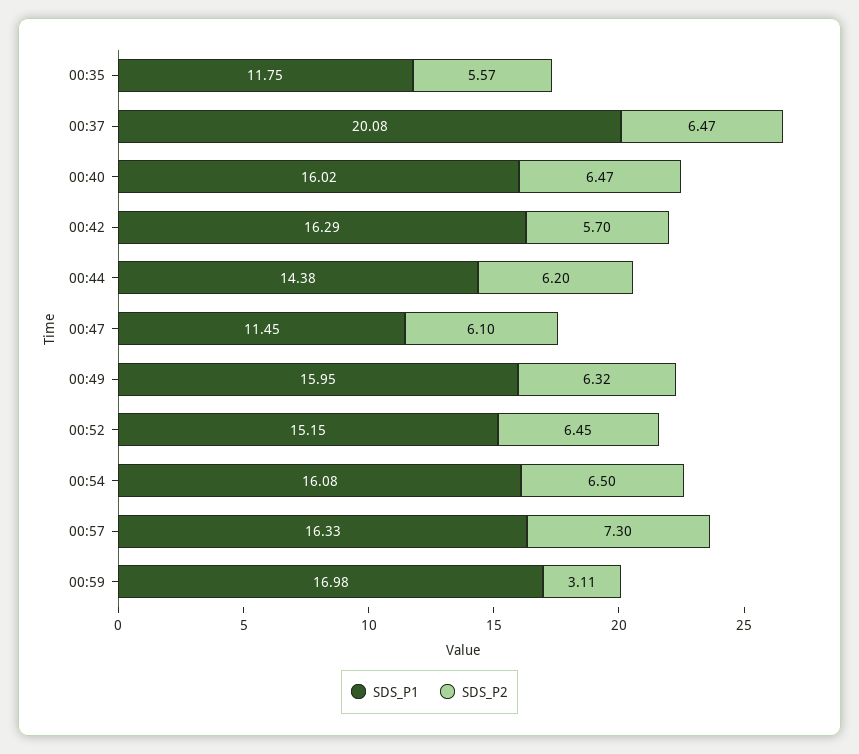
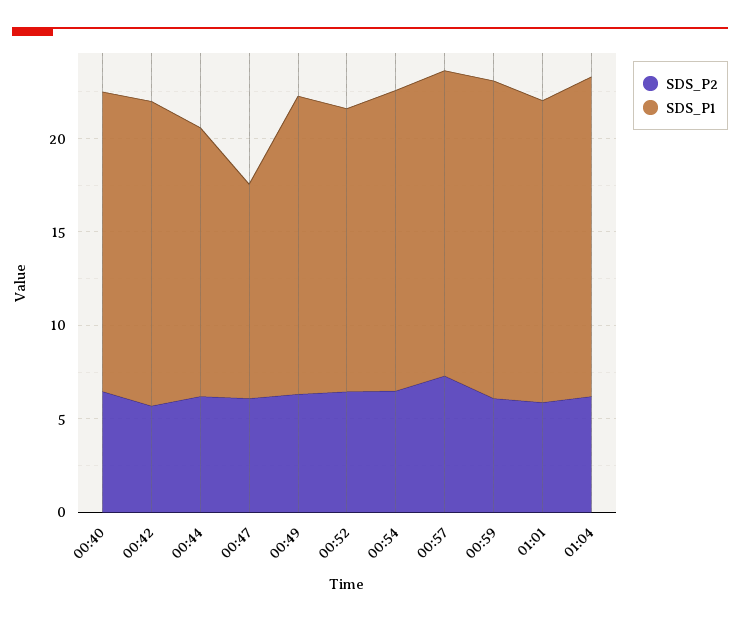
SDS_P1, 00:35: 11.75 -> none
SDS_P2, 00:35: 5.57 -> none
SDS_P1, 00:37: 20.08 -> none
SDS_P2, 00:37: 6.47 -> none
SDS_P2, 00:59: 3.11 -> 6
SDS_P2, 01:01: none -> 6
SDS_P1, 01:01: none -> 16
SDS_P2, 01:04: none -> 6
SDS_P1, 01:04: none -> 17

